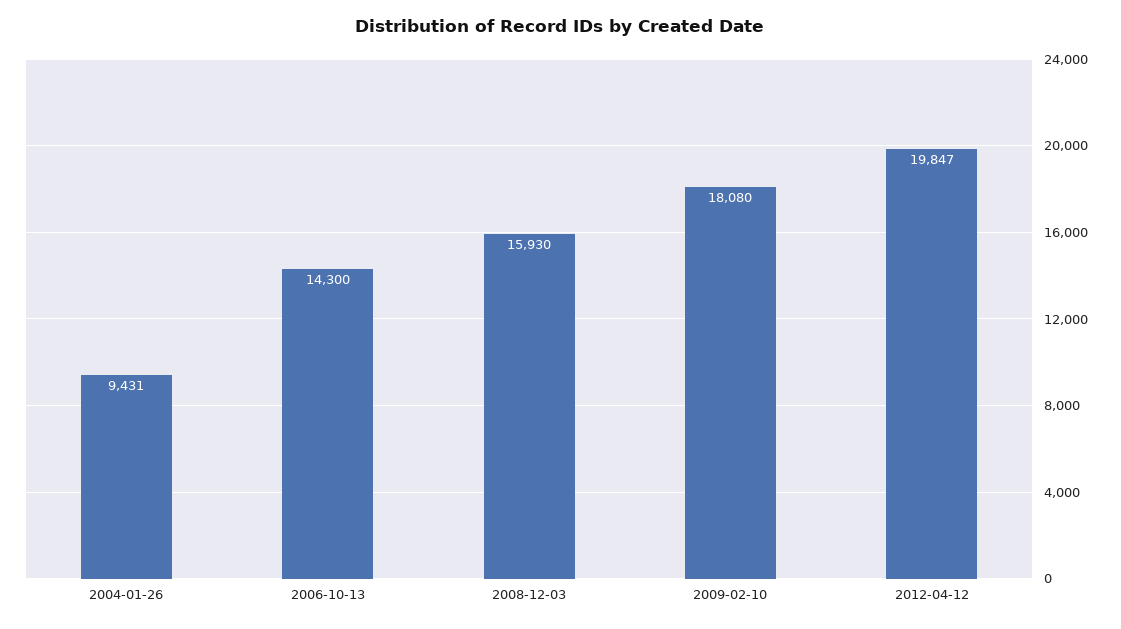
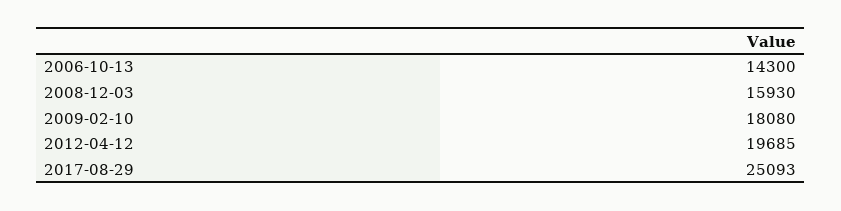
2004-01-26: 9431 -> none
2012-04-12: 19847 -> 19685
2017-08-29: none -> 25093

